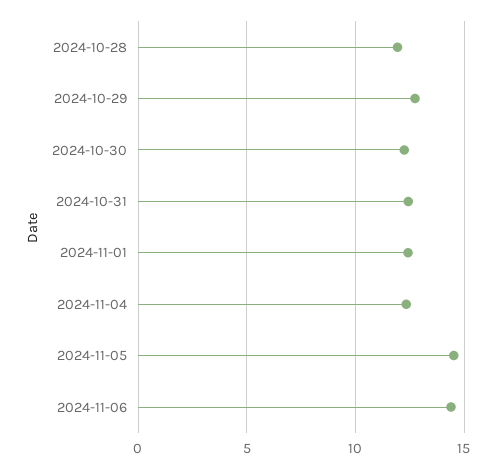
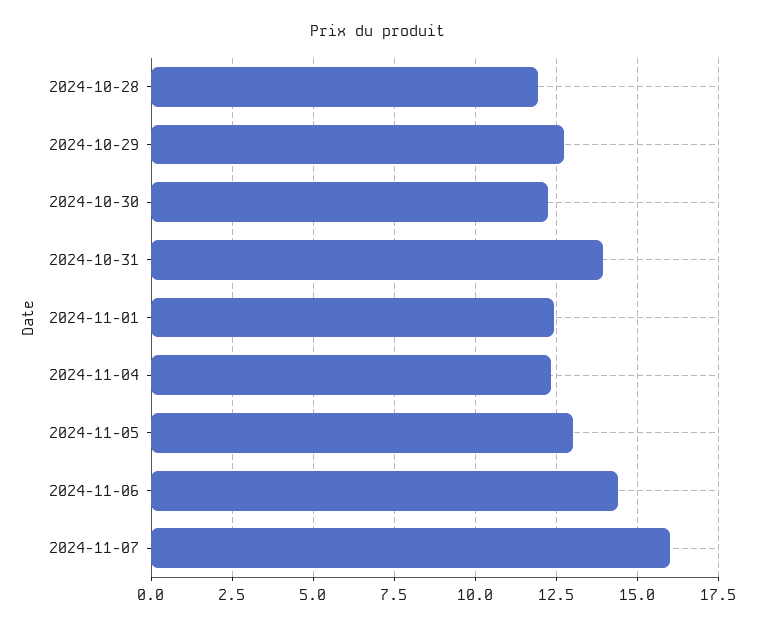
2024-10-31: 12.5 -> 14
2024-11-05: 14.5 -> 13
2024-11-07: none -> 16

